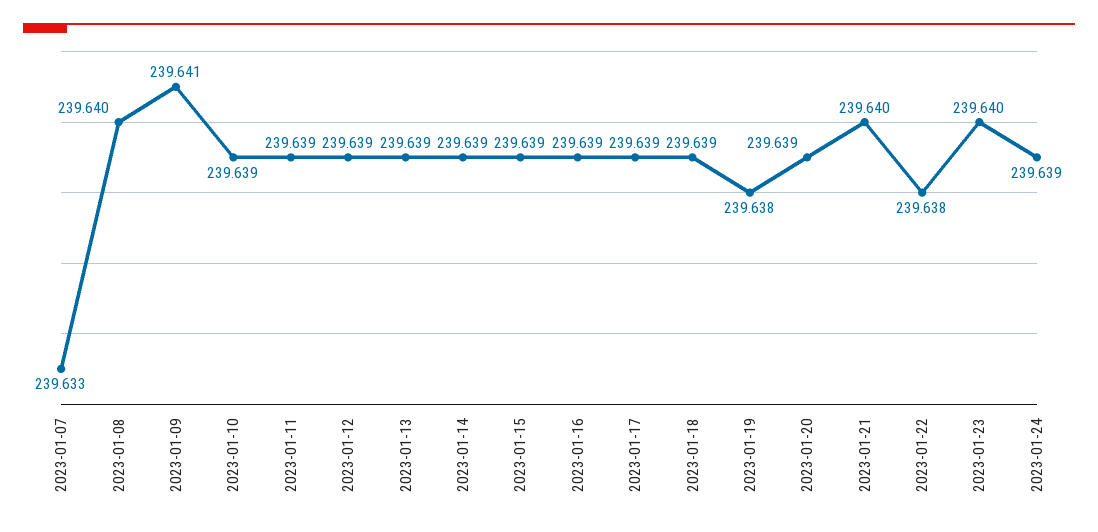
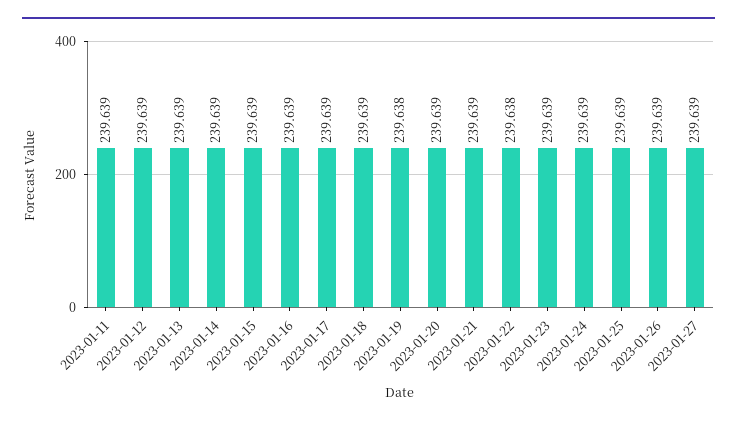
2023-01-07: 239.633 -> none
2023-01-08: 239.64 -> none
2023-01-09: 239.641 -> none
2023-01-10: 239.639 -> none
2023-01-21: 239.64 -> 239.639
2023-01-23: 239.64 -> 239.639
2023-01-25: none -> 239.639
2023-01-26: none -> 239.639
2023-01-27: none -> 239.639

